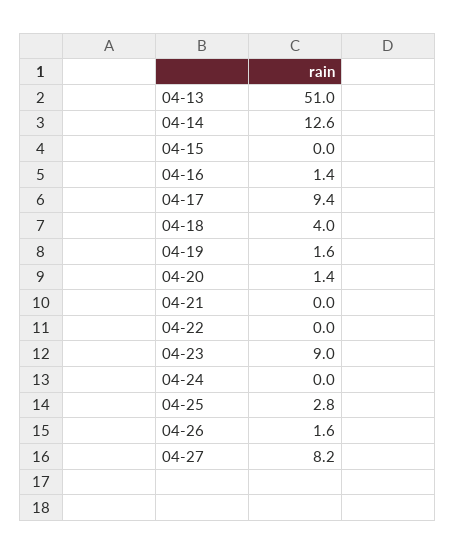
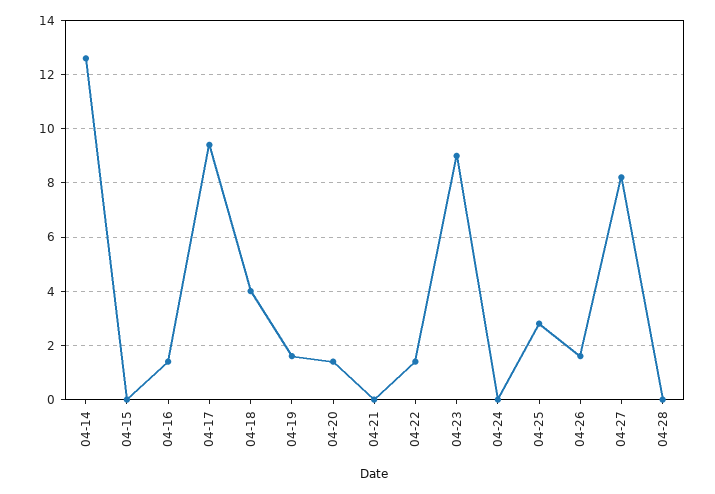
04-13: 51 -> none
04-22: 0 -> 1.5
04-28: none -> 0

